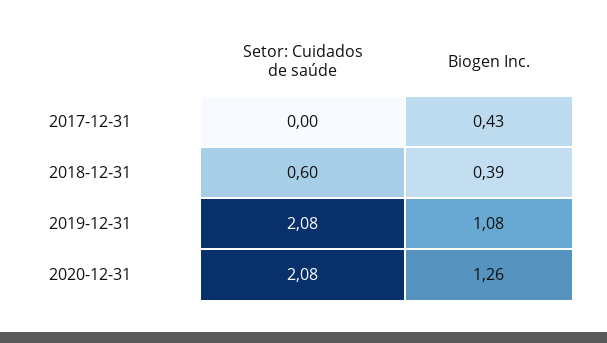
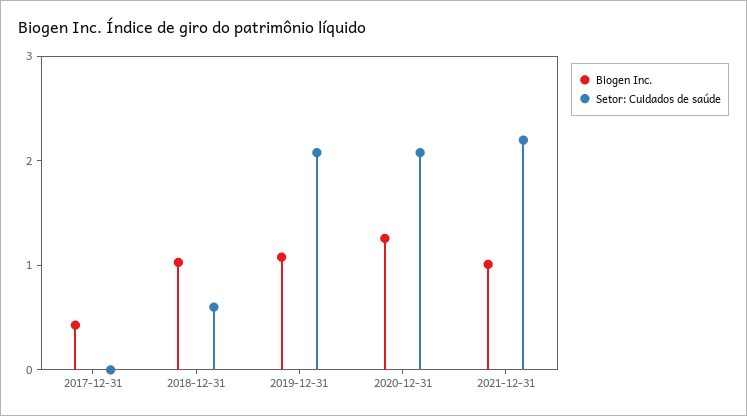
Biogen Inc., 2018-12-31: 0.39 -> 1
Biogen Inc., 2021-12-31: none -> 1
Setor: Cuidados de saúde, 2021-12-31: none -> 2.2

